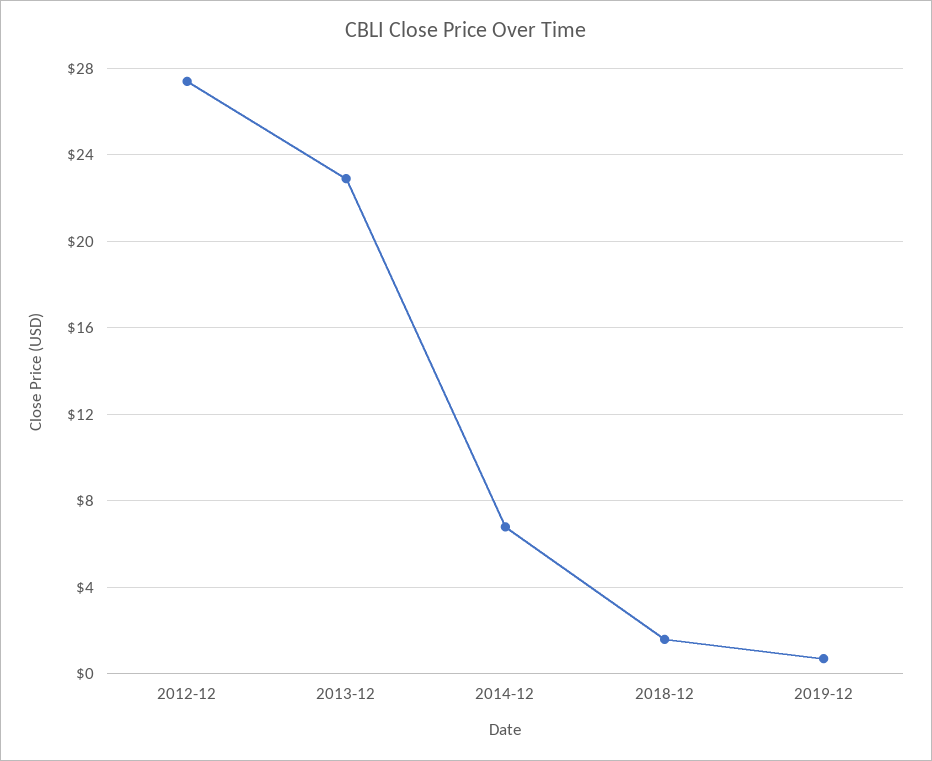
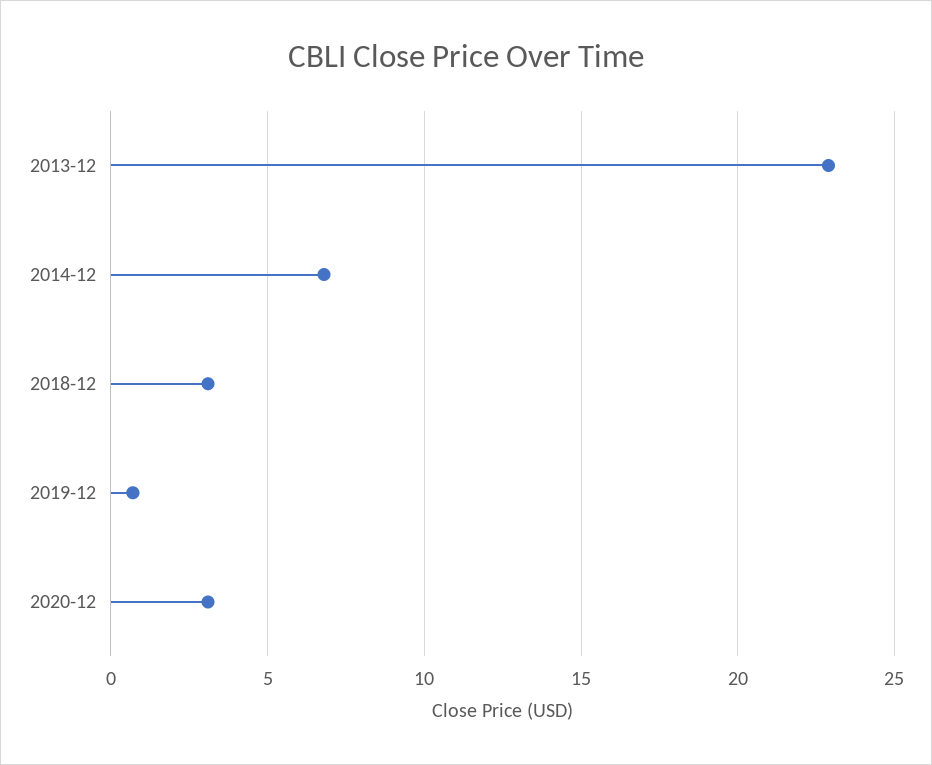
2012-12: 27.5 -> none
2018-12: 1.5 -> 3
2020-12: none -> 3

